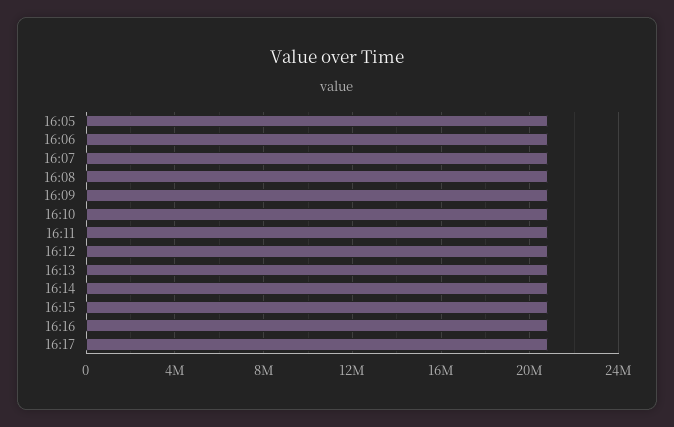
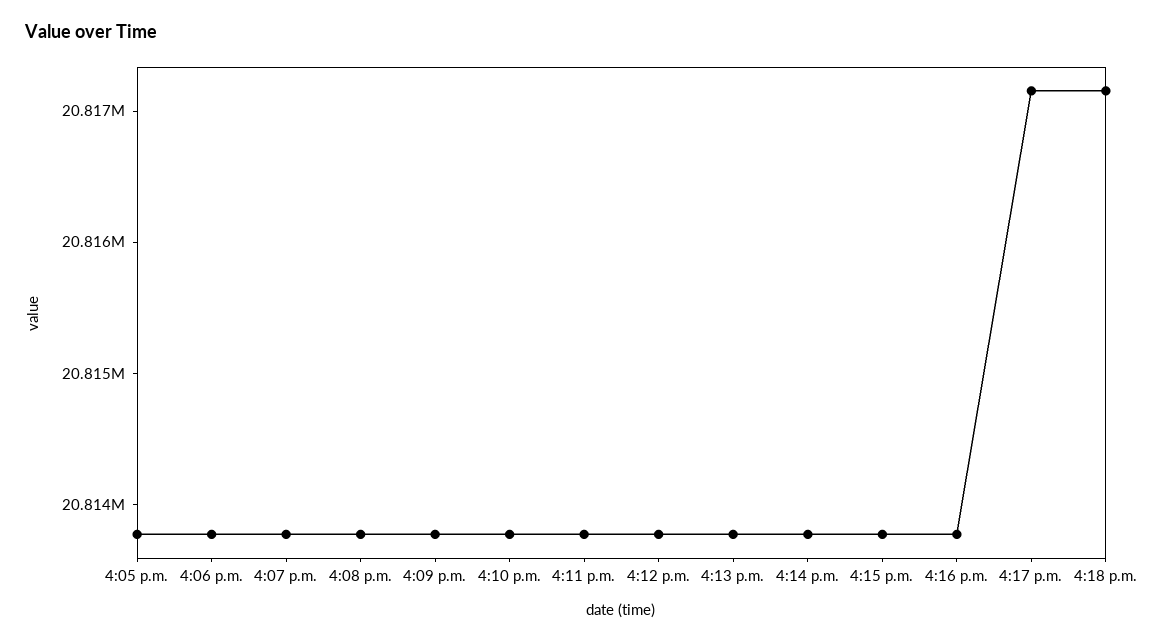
4:18 p.m.: none -> 20817200

